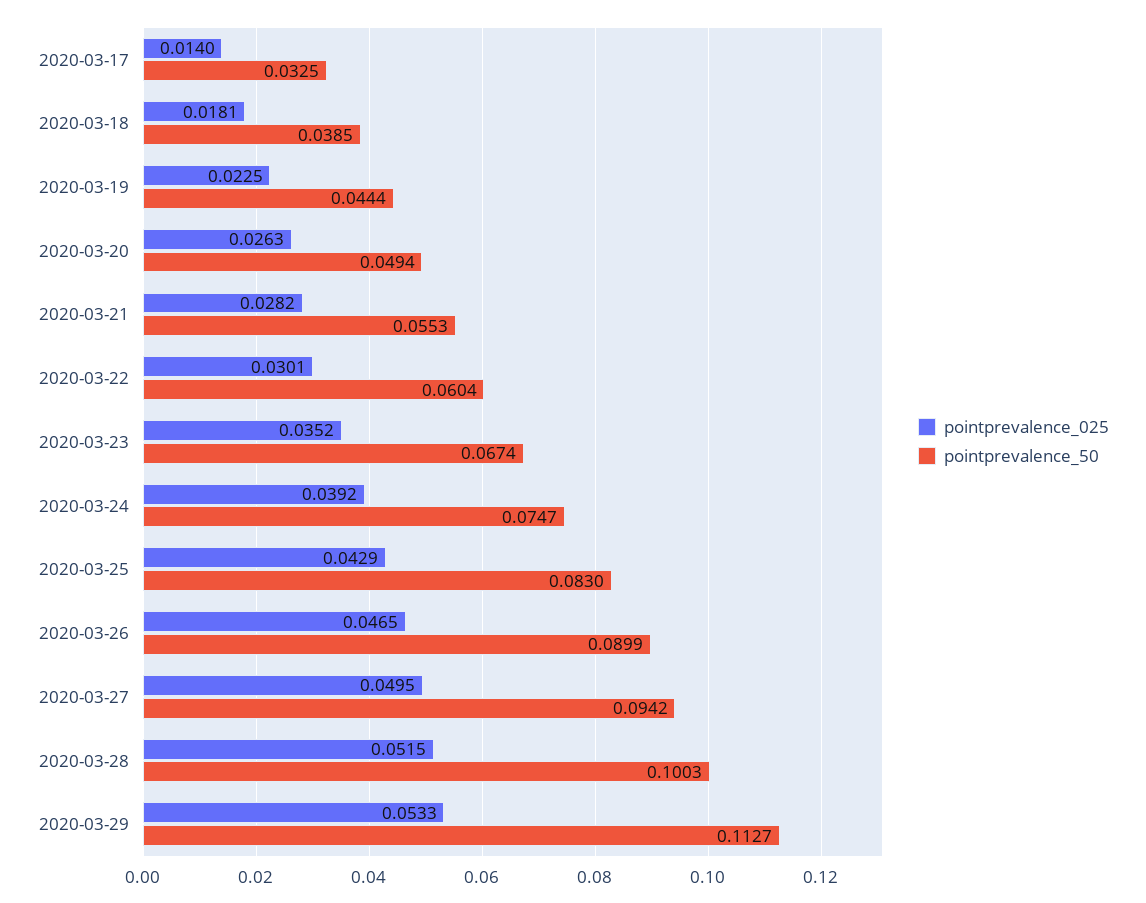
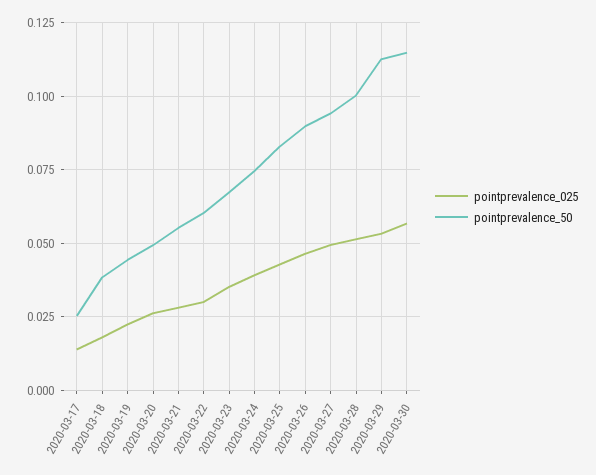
pointprevalence_50, 2020-03-17: 0.0325 -> 0.025
pointprevalence_025, 2020-03-30: none -> 0.0575
pointprevalence_50, 2020-03-30: none -> 0.115

